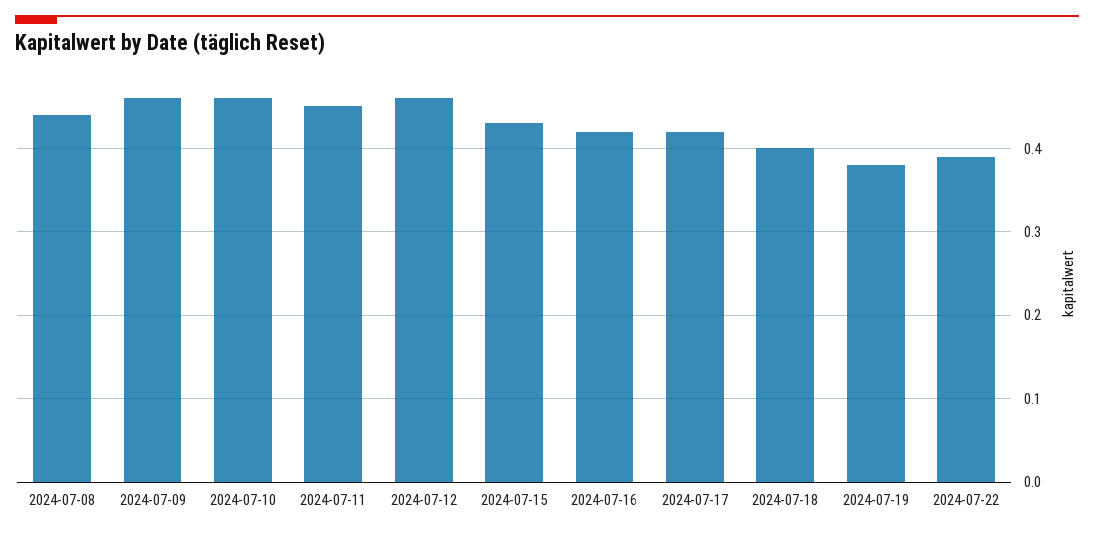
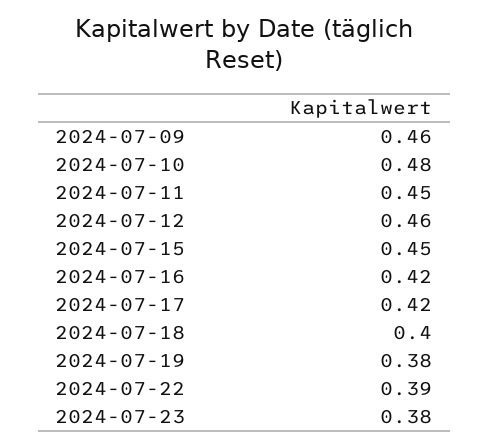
2024-07-08: 0.44 -> none
2024-07-10: 0.46 -> 0.48
2024-07-15: 0.43 -> 0.45
2024-07-23: none -> 0.38

